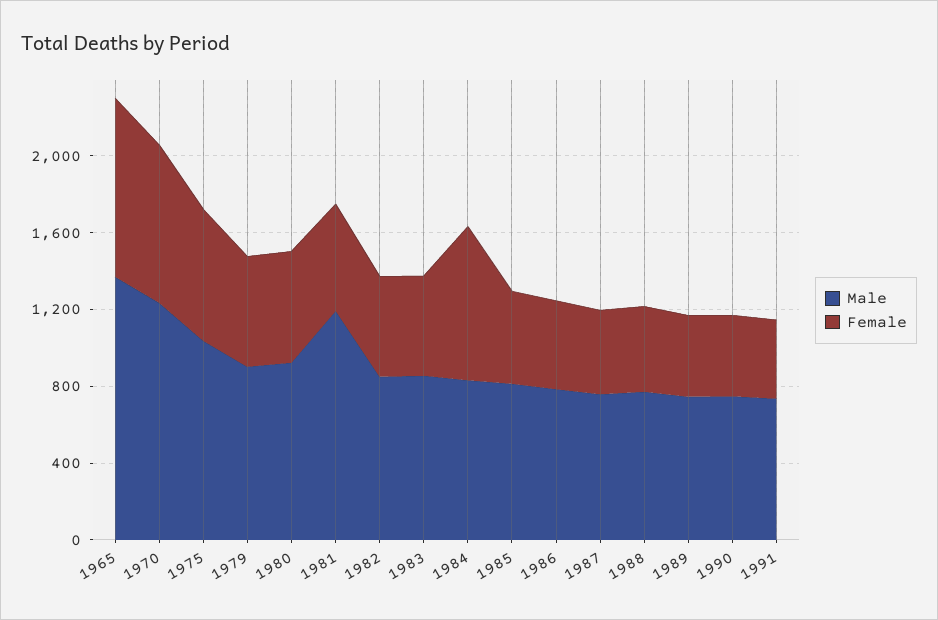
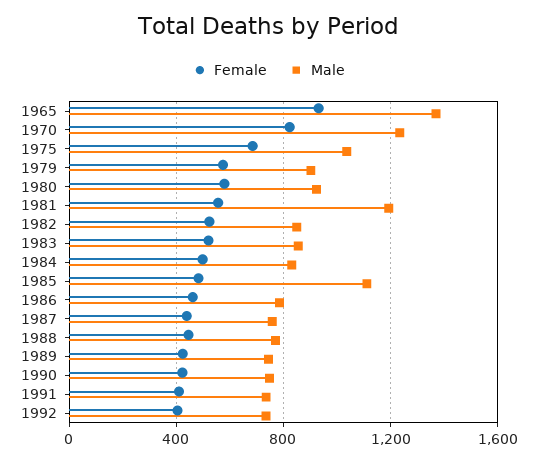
Female, 1984: 800 -> 500
Male, 1985: 800 -> 1100
Female, 1992: none -> 400
Male, 1992: none -> 750

